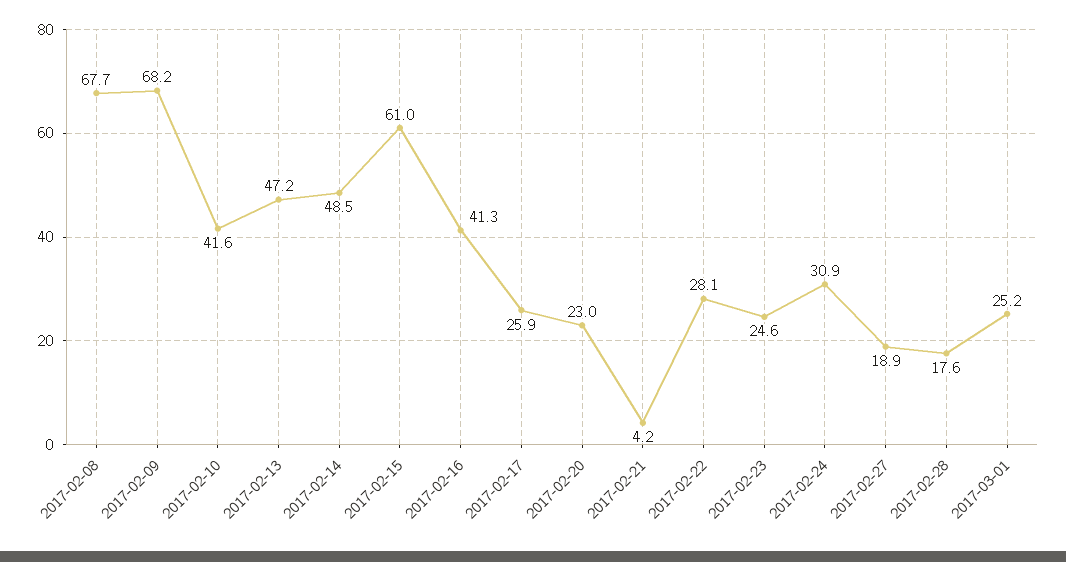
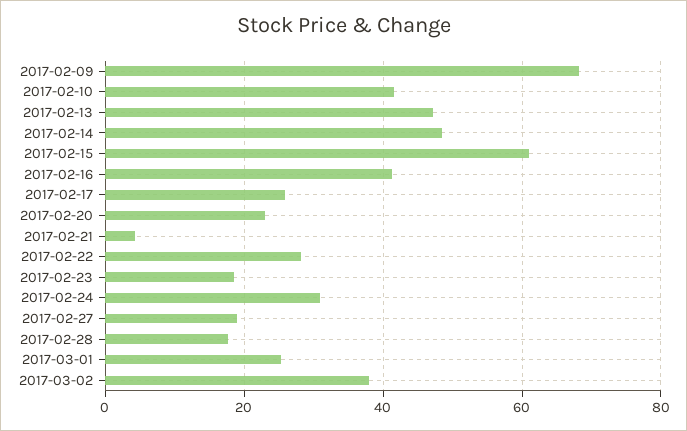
2017-02-08: 67.7 -> none
2017-02-23: 24.6 -> 18
2017-03-02: none -> 38

